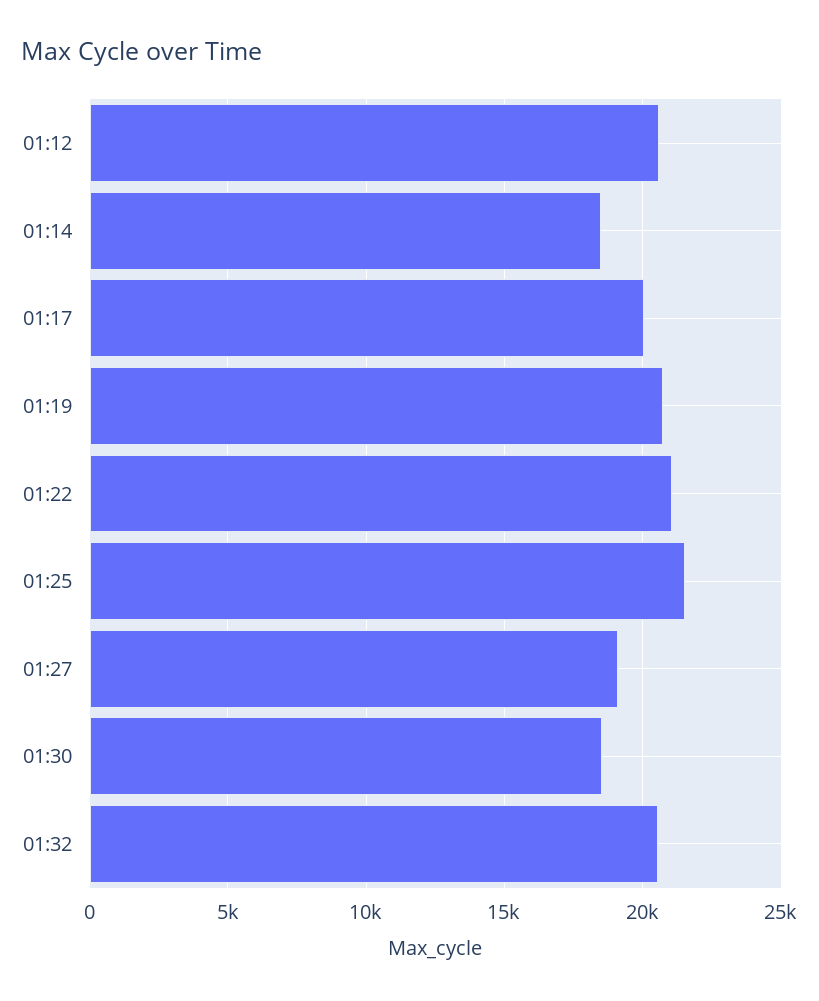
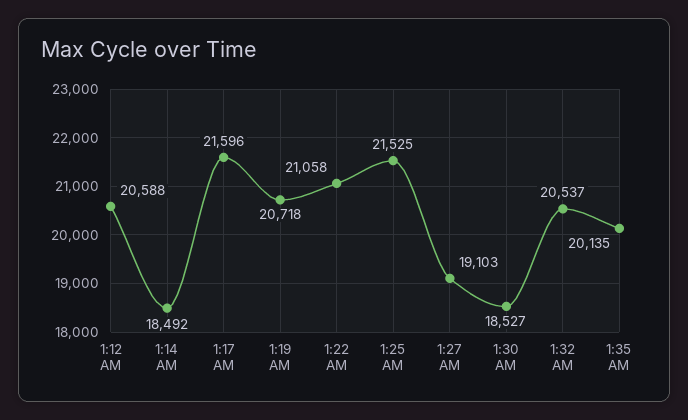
01:17: 20000 -> 21596
1:35 AM: none -> 20135

